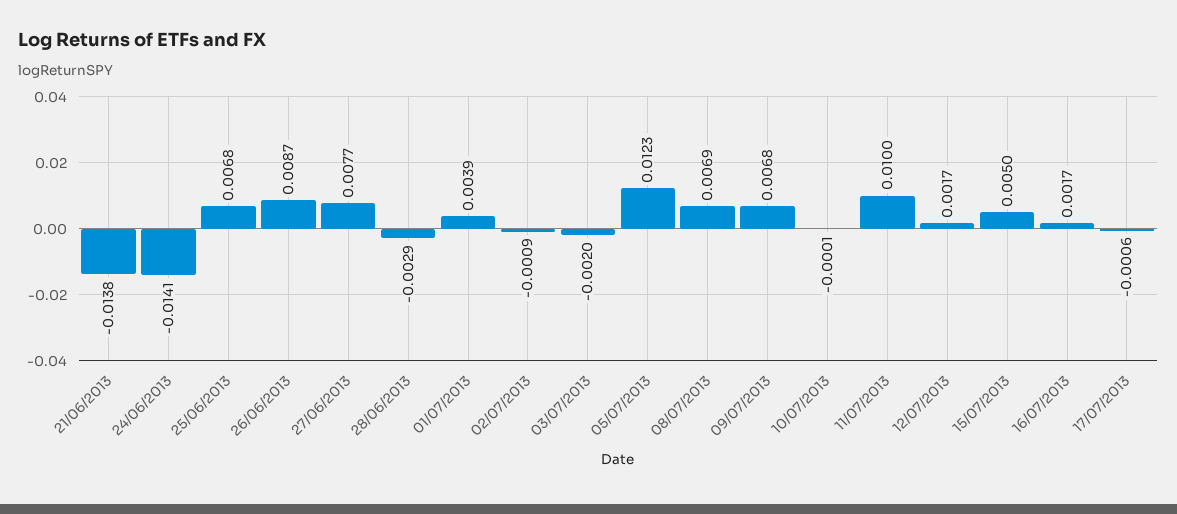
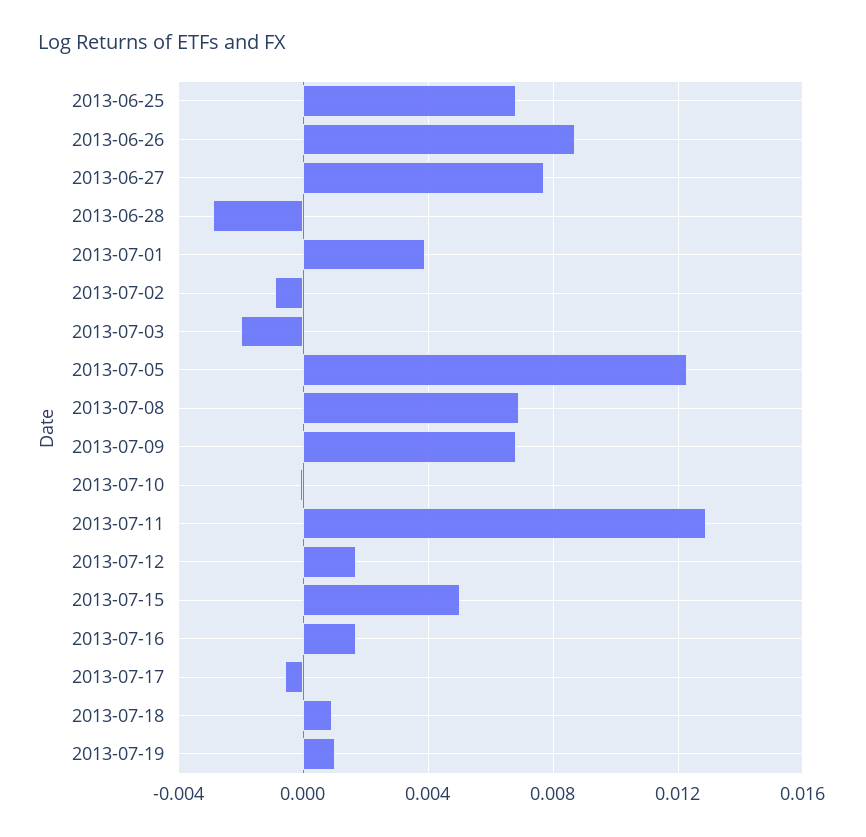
21/06/2013: -0.0138 -> none
24/06/2013: -0.0141 -> none
11/07/2013: 0.01 -> 0.013
2013-07-18: none -> 0.001
2013-07-19: none -> 0.001

